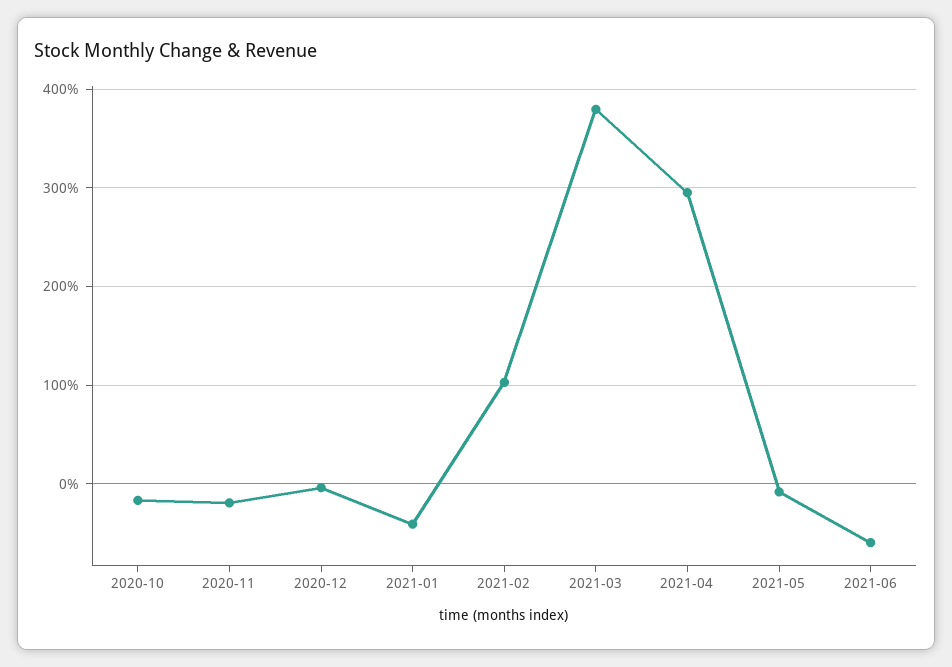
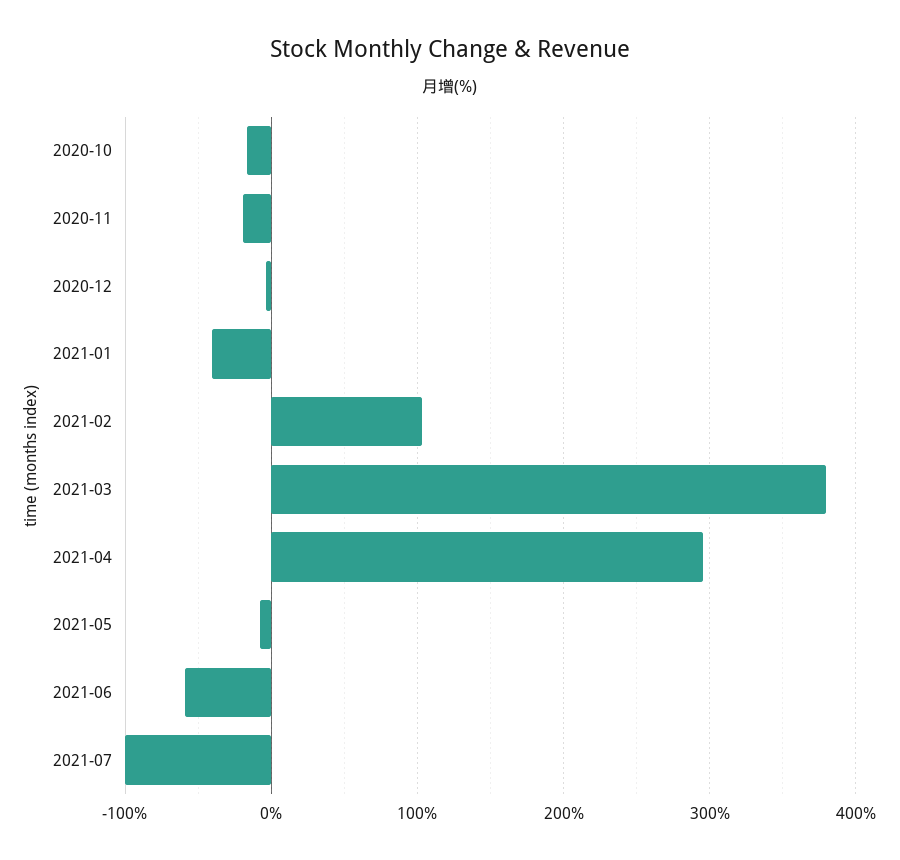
2021-07: none -> -100

